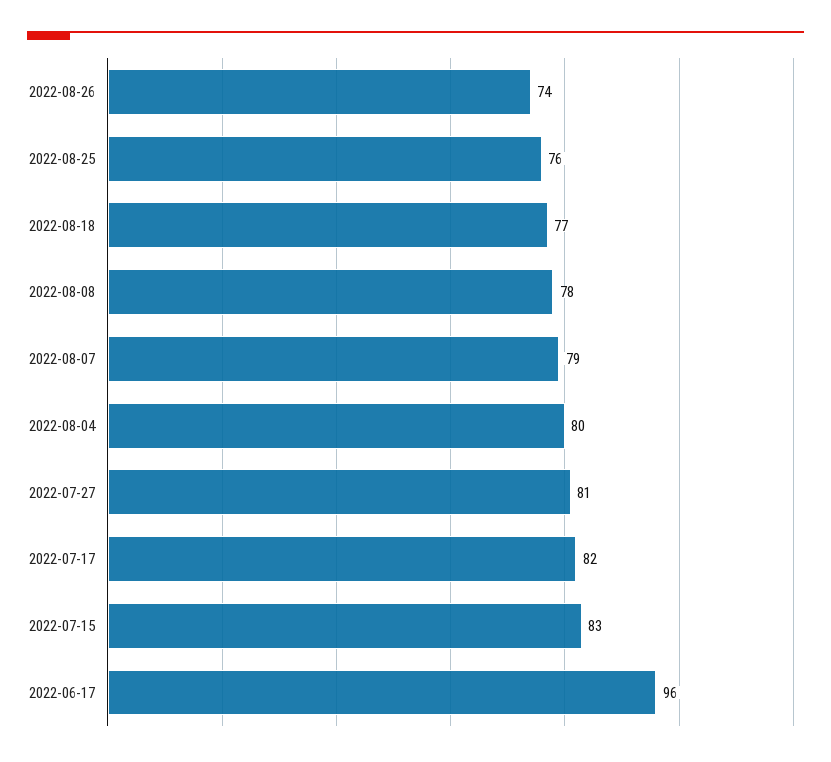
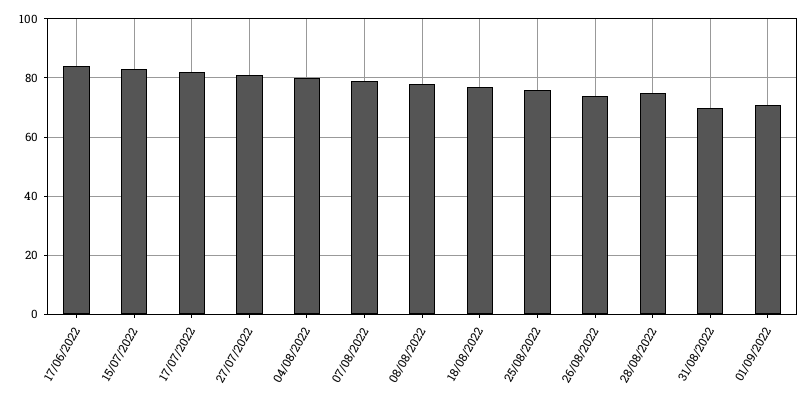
2022-06-17: 96 -> 85
28/08/2022: none -> 75
31/08/2022: none -> 70
01/09/2022: none -> 70

